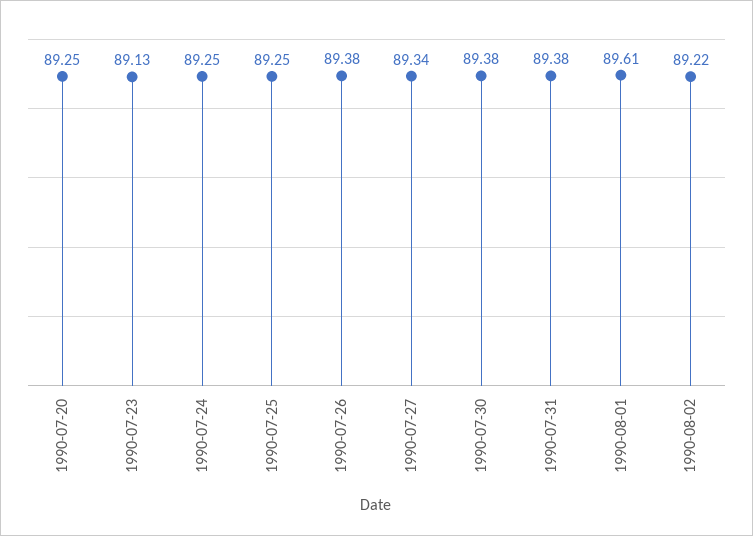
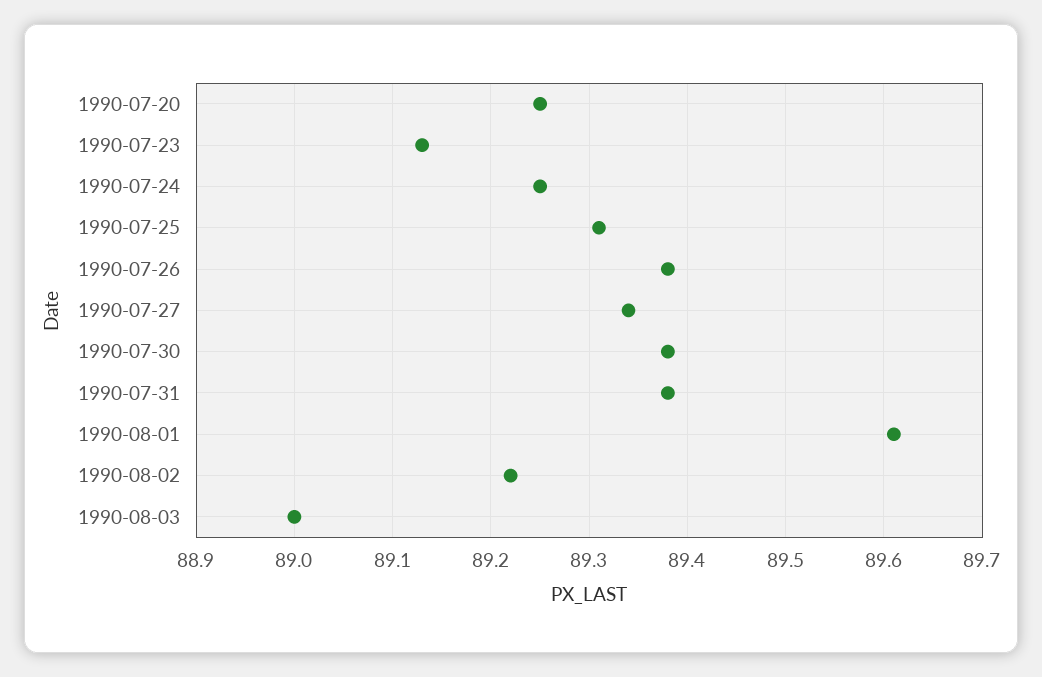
1990-07-25: 89.25 -> 89.31
1990-08-03: none -> 89

